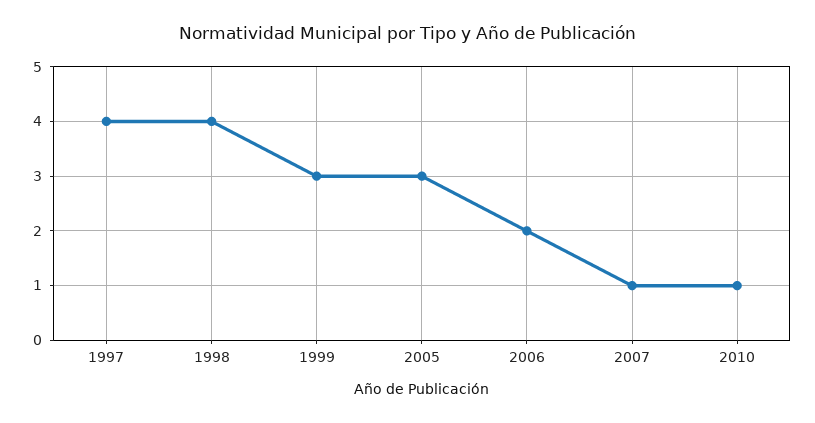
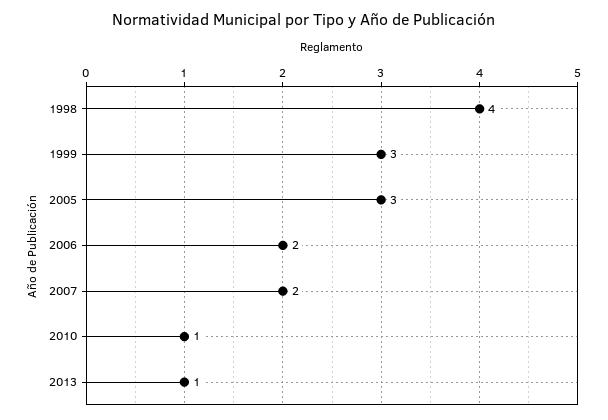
1997: 4 -> none
2007: 1 -> 2
2013: none -> 1

